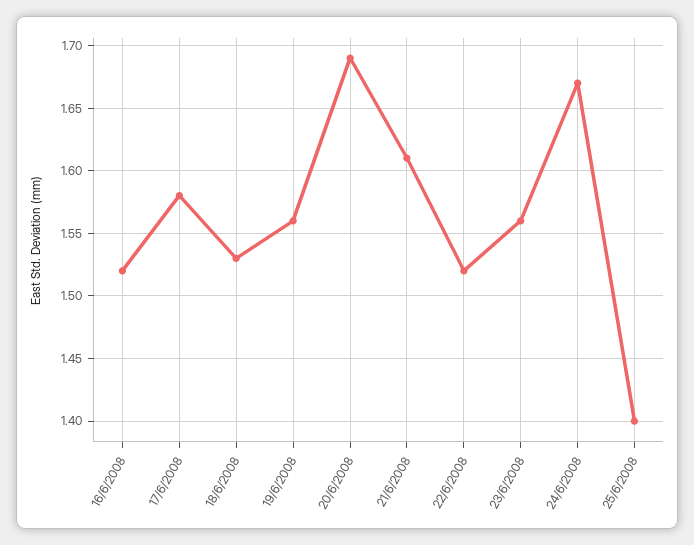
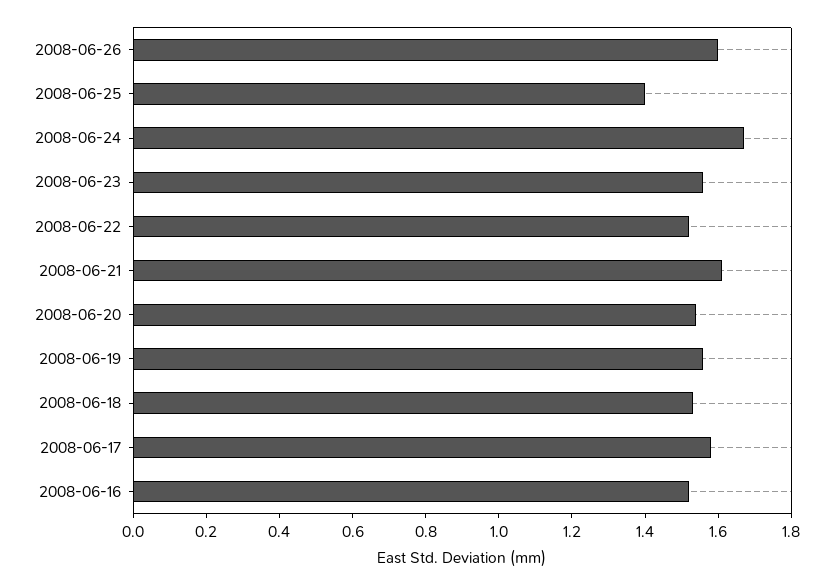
20/6/2008: 1.69 -> 1.55
2008-06-26: none -> 1.6

